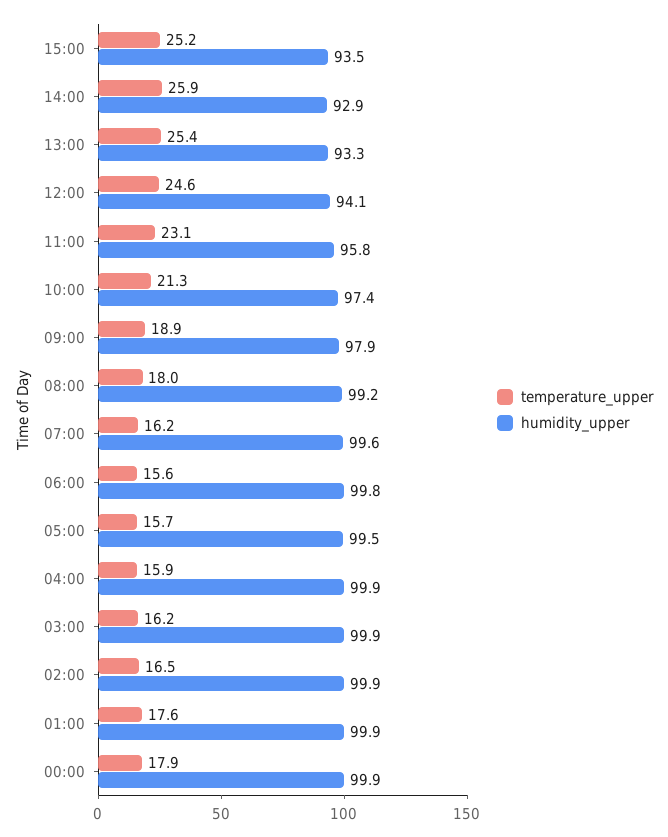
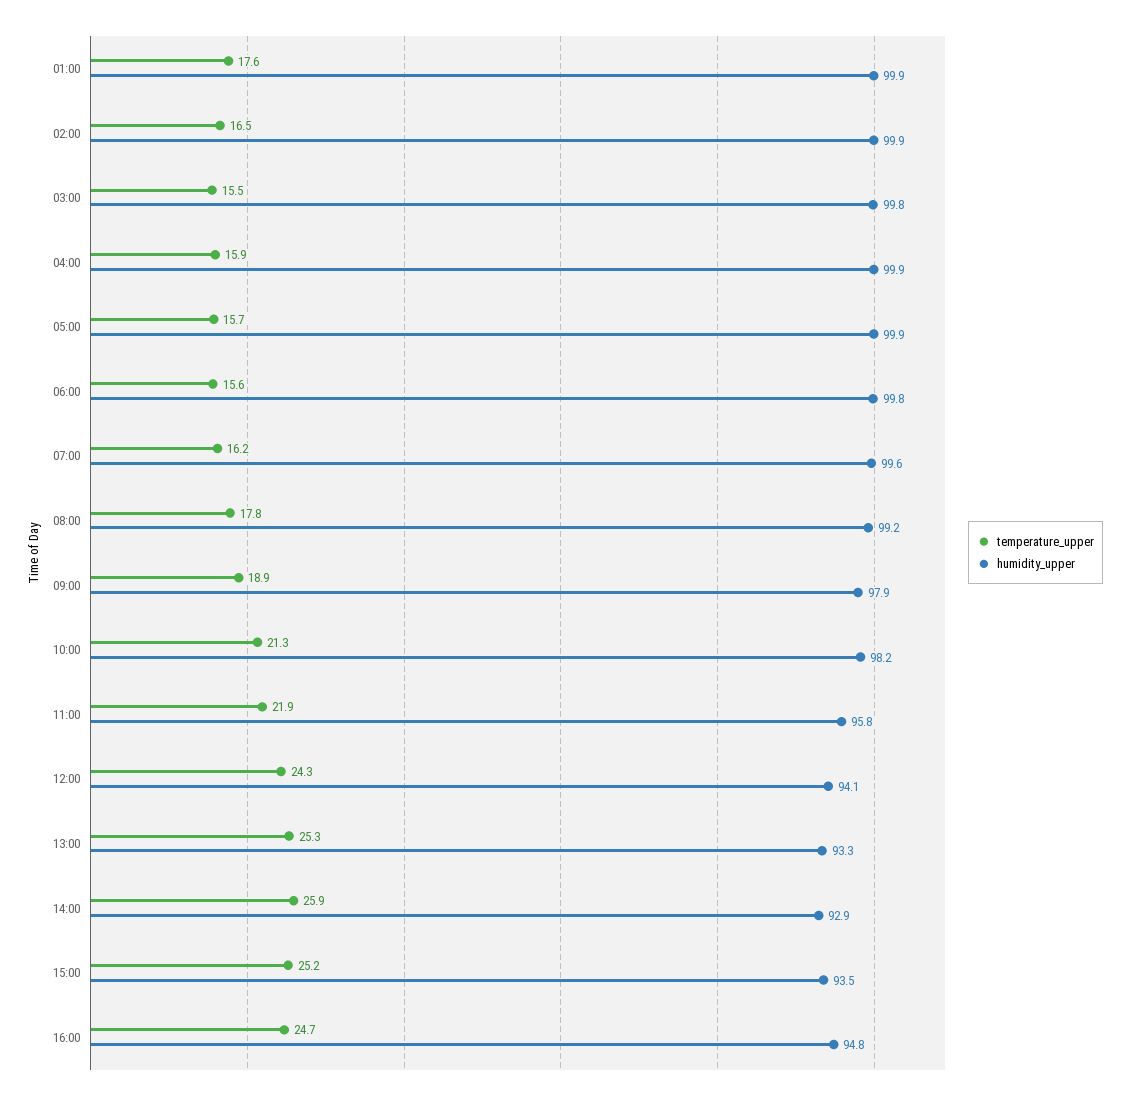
temperature_upper, 13:00: 25.4 -> 25.3
temperature_upper, 12:00: 24.6 -> 24.3
temperature_upper, 11:00: 23.1 -> 21.9
humidity_upper, 10:00: 97.4 -> 98.2
temperature_upper, 08:00: 18 -> 17.8
humidity_upper, 05:00: 99.5 -> 99.9
temperature_upper, 03:00: 16.2 -> 15.5
humidity_upper, 03:00: 99.9 -> 99.8
temperature_upper, 00:00: 17.9 -> none
humidity_upper, 00:00: 99.9 -> none
temperature_upper, 16:00: none -> 24.7
humidity_upper, 16:00: none -> 94.8

